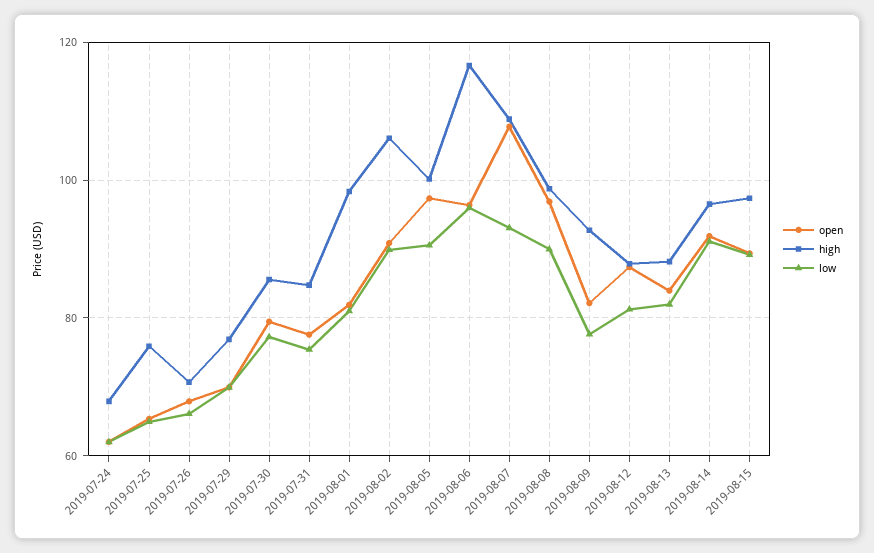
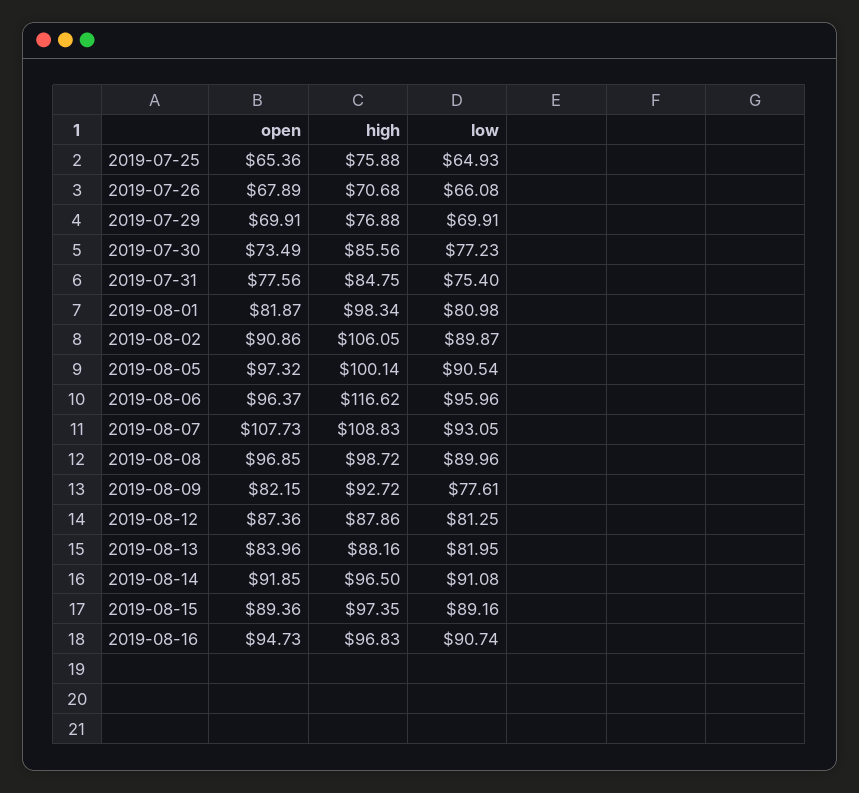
open, 2019-07-24: 62 -> none
high, 2019-07-24: 68 -> none
low, 2019-07-24: 62 -> none
open, 2019-07-30: 80 -> 73.49
open, 2019-08-16: none -> 94.73
high, 2019-08-16: none -> 96.83
low, 2019-08-16: none -> 90.74

